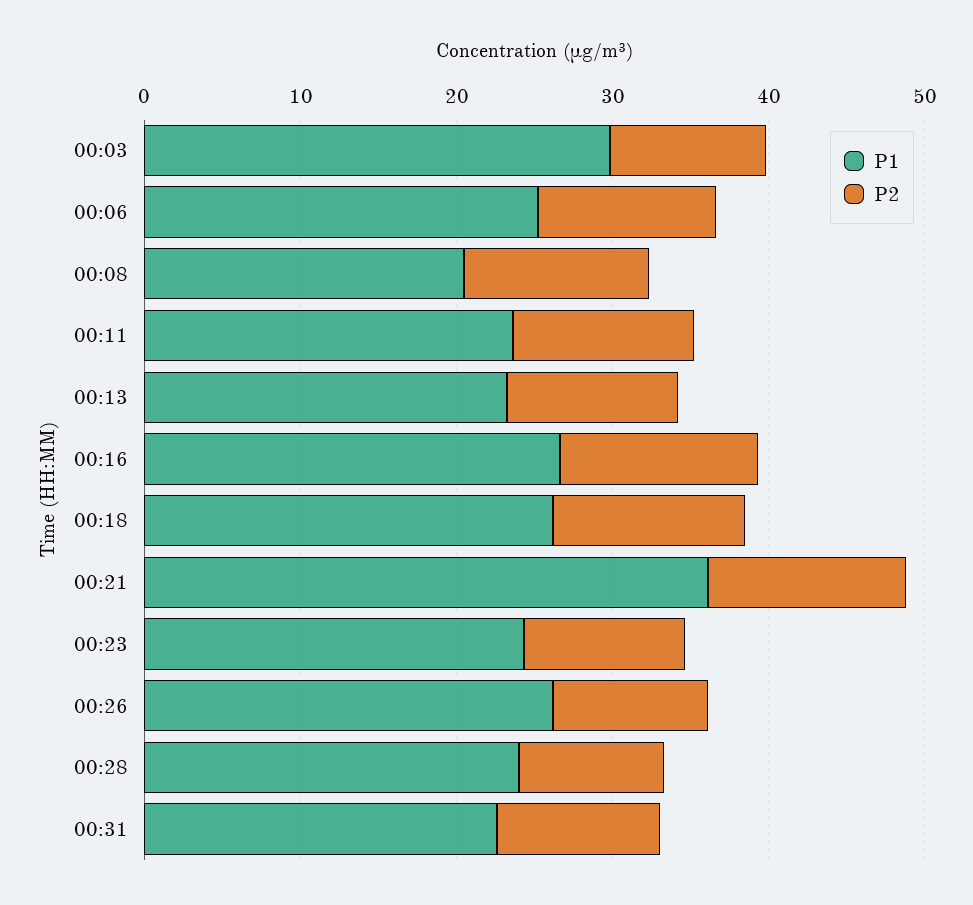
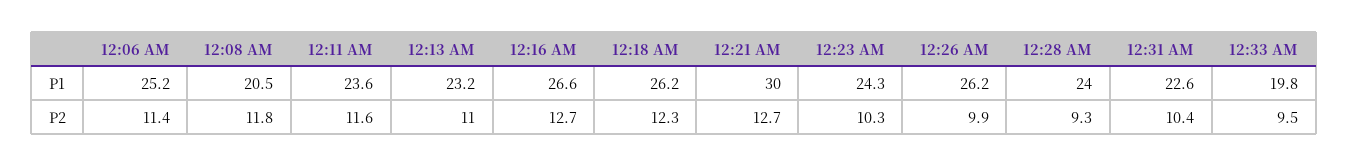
P1, 00:03: 30 -> none
P2, 00:03: 10 -> none
P1, 00:21: 36 -> 30
P1, 12:33 AM: none -> 19.8
P2, 12:33 AM: none -> 9.5

